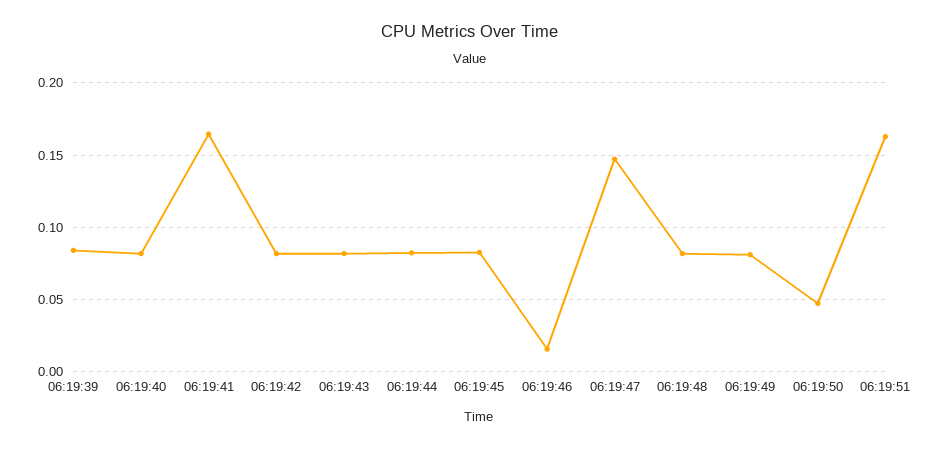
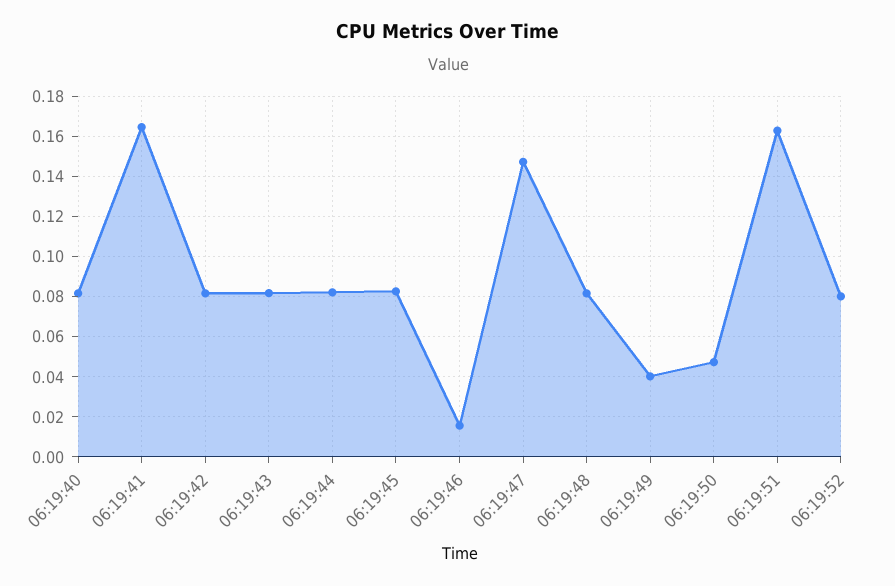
06:19:39: 0.085 -> none
06:19:49: 0.08 -> 0.04
06:19:52: none -> 0.08

